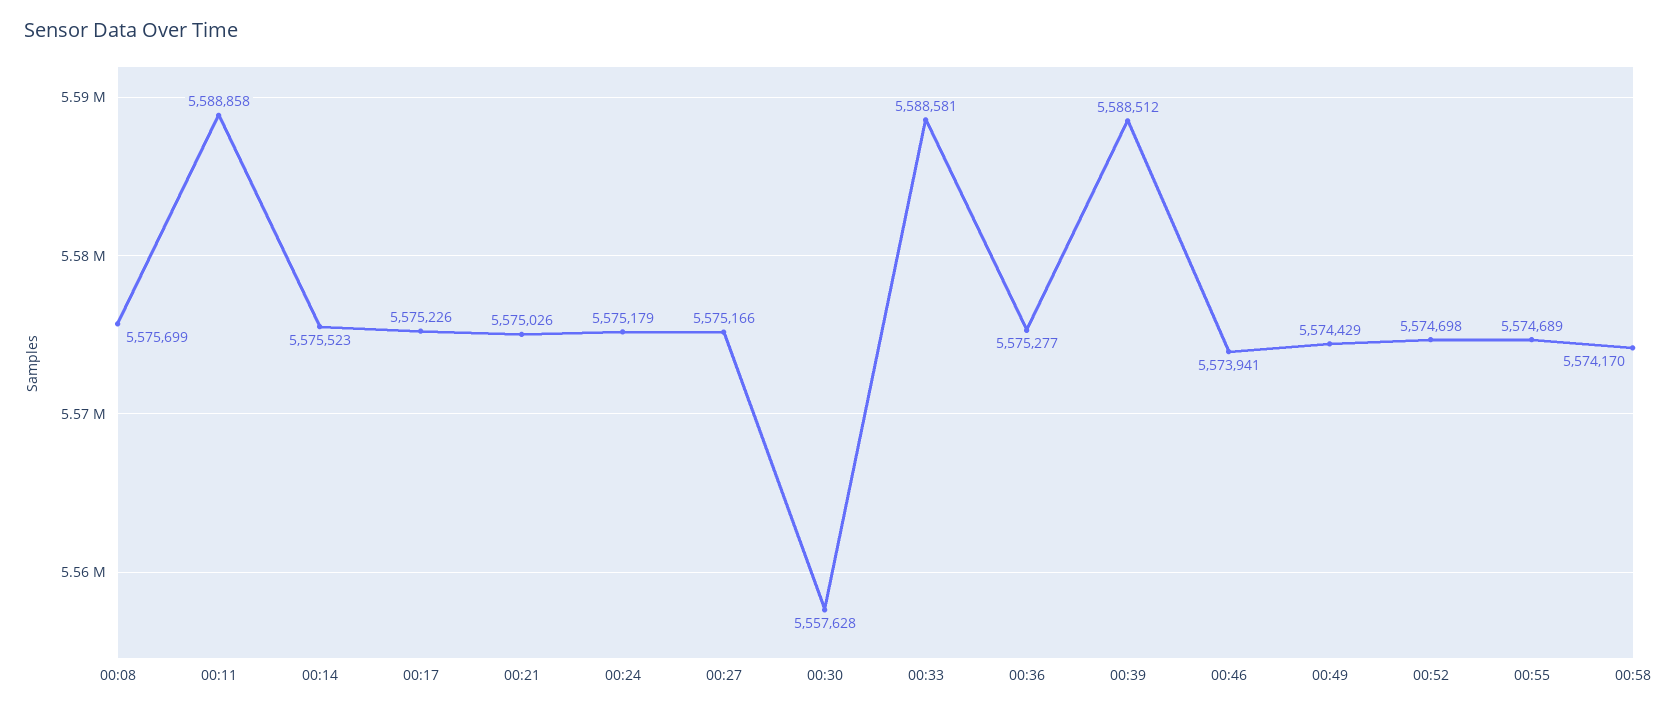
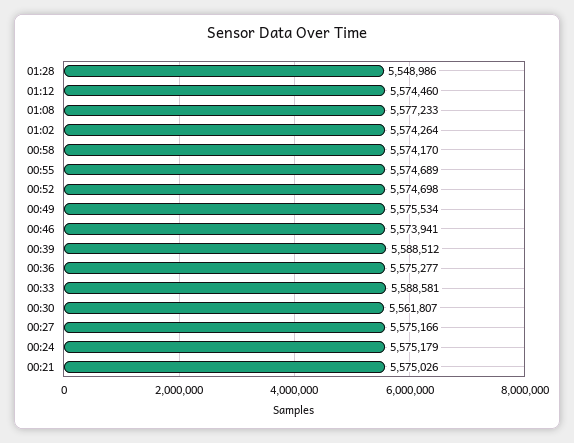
00:08: 5575699 -> none
00:11: 5588858 -> none
00:14: 5575523 -> none
00:17: 5575226 -> none
00:30: 5557628 -> 5561807
00:49: 5574429 -> 5575534
01:28: none -> 5548986
01:12: none -> 5574460
01:08: none -> 5577233
01:02: none -> 5574264

